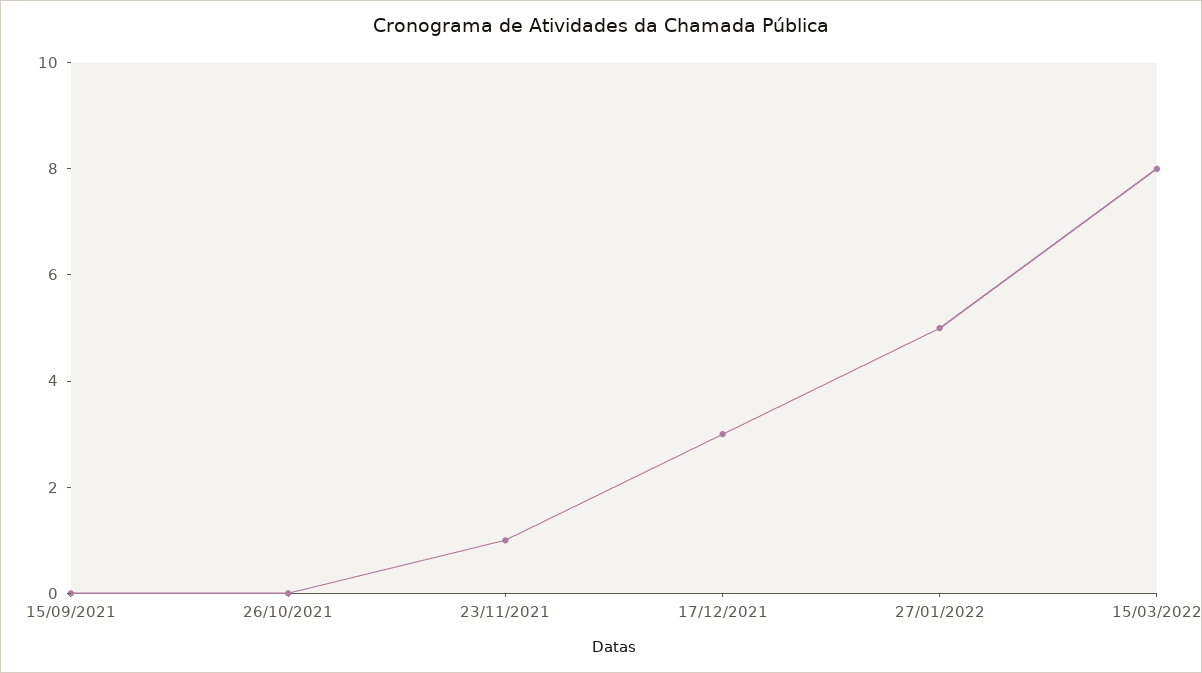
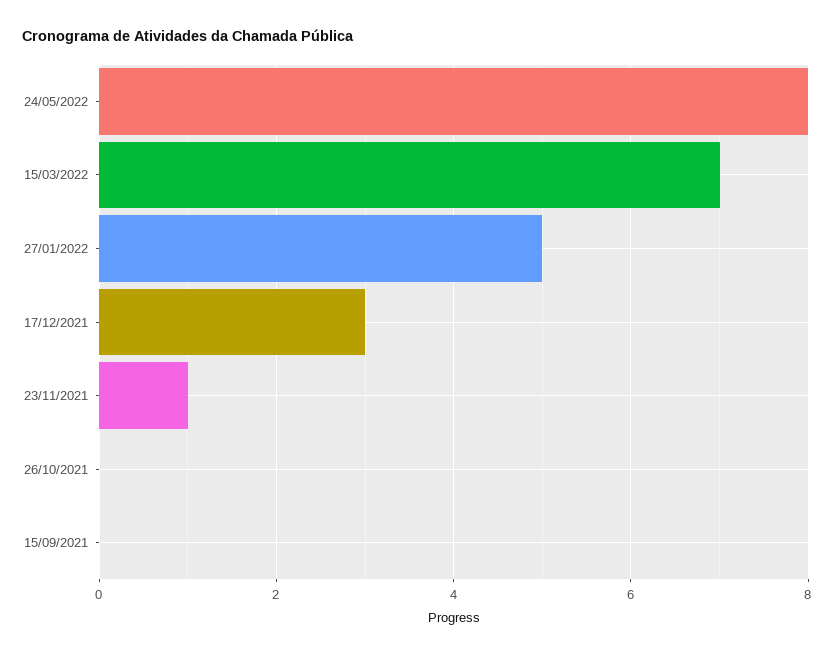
15/03/2022: 8 -> 7
24/05/2022: none -> 8

